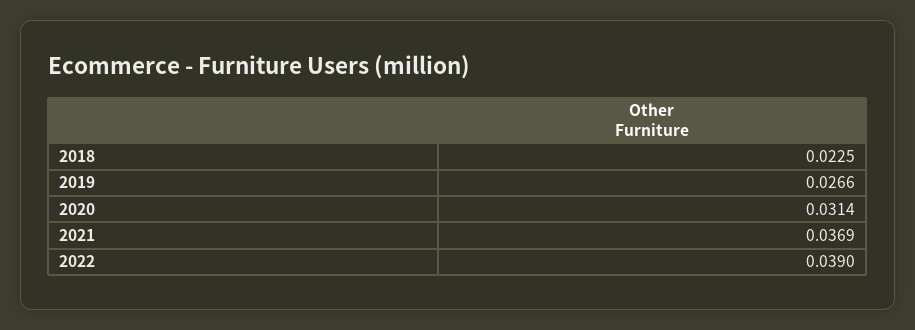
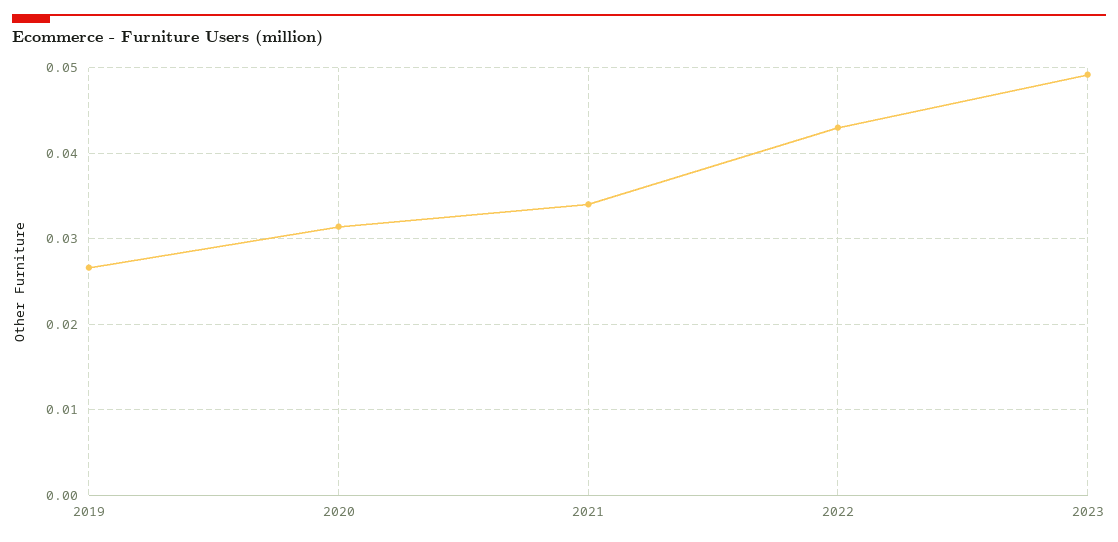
2018: 0.0225 -> none
2021: 0.0369 -> 0.034
2022: 0.039 -> 0.043
2023: none -> 0.049

